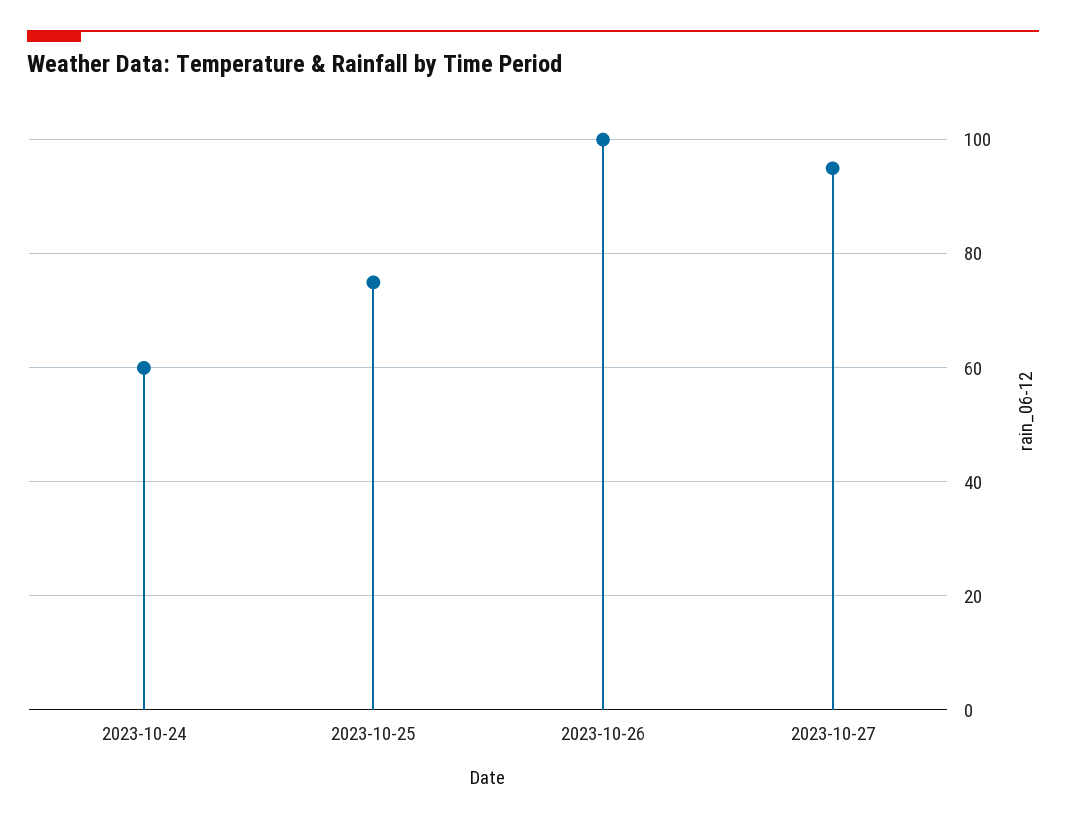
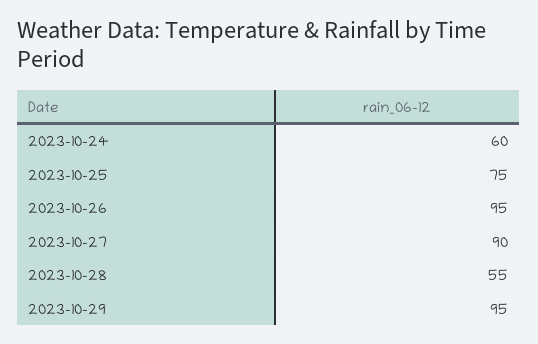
2023-10-26: 100 -> 95
2023-10-27: 95 -> 90
2023-10-28: none -> 55
2023-10-29: none -> 95

